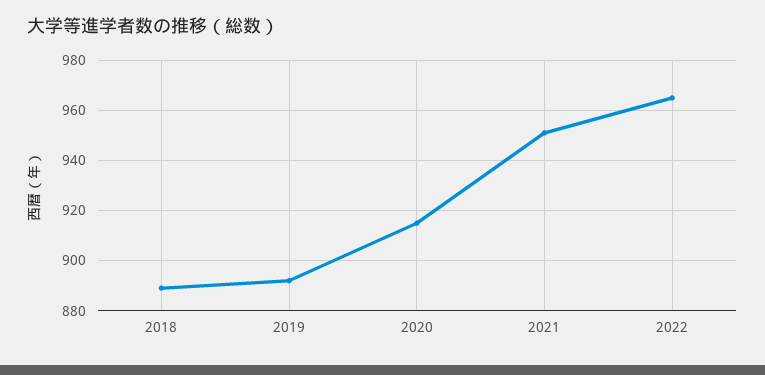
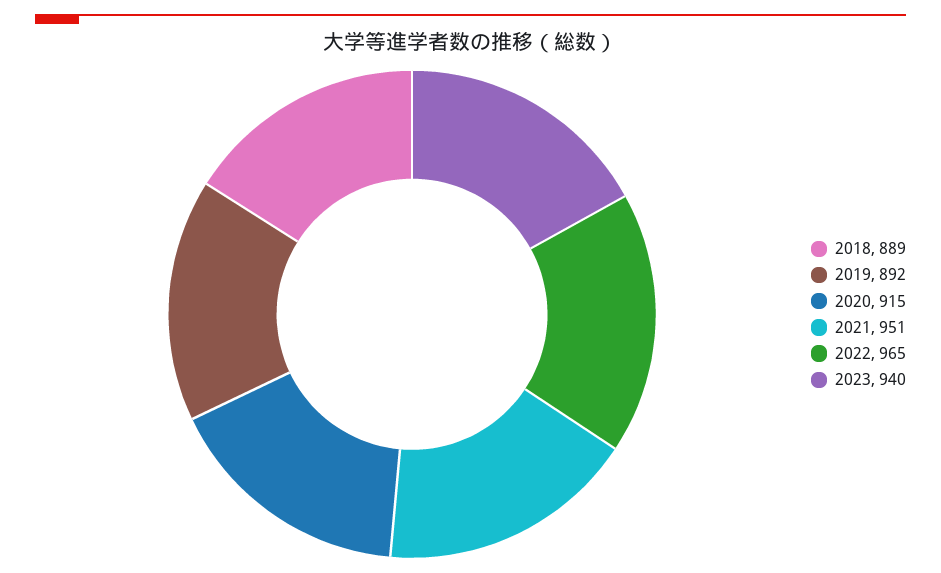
2023: none -> 940

